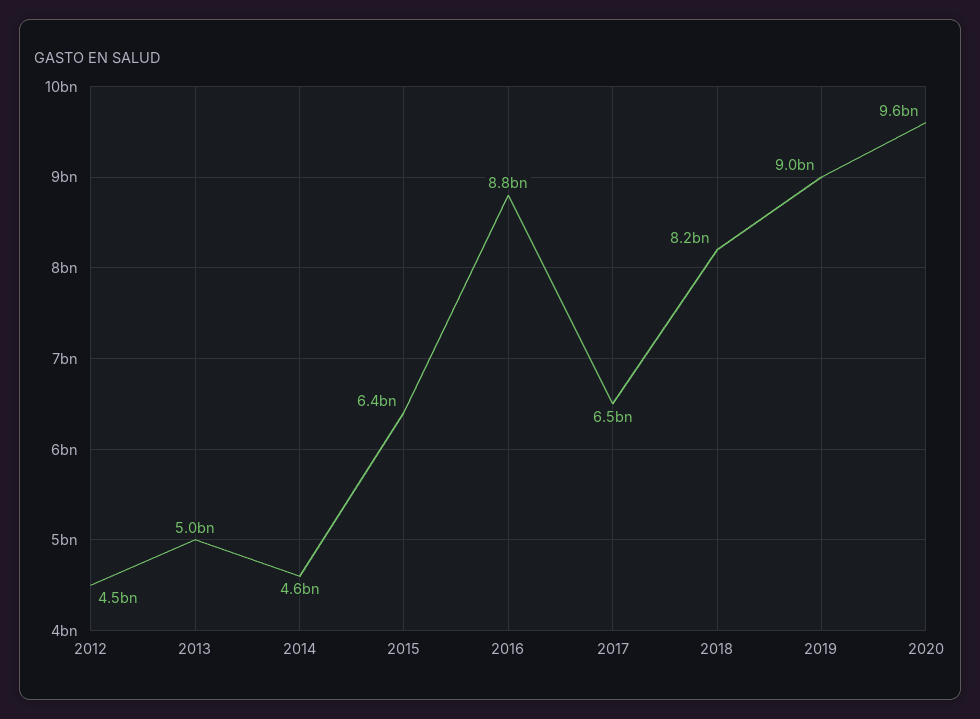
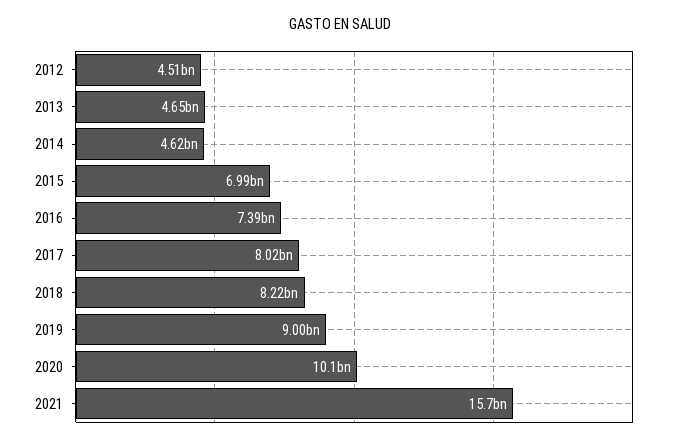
2013: 5000000000 -> 4650000000
2015: 6400000000 -> 6990000000
2016: 8800000000 -> 7390000000
2017: 6500000000 -> 8020000000
2020: 9600000000 -> 10100000000
2021: none -> 15700000000

